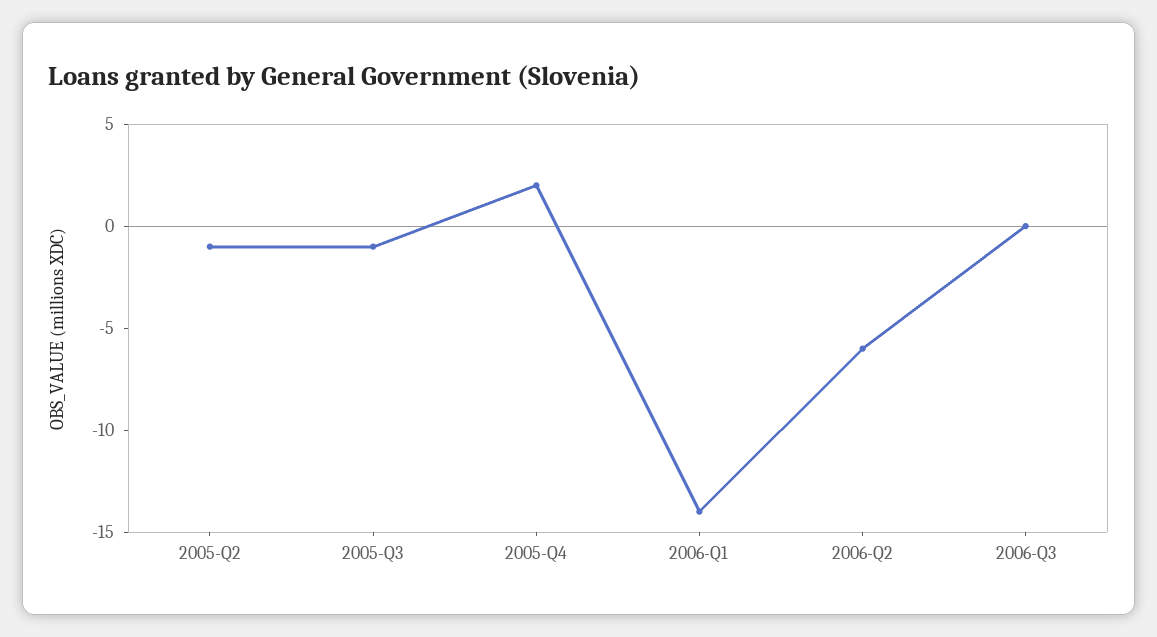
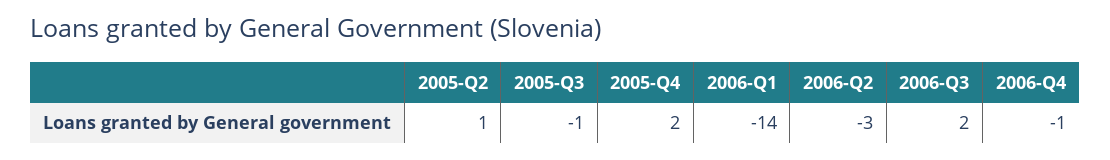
2005-Q2: -1 -> 1
2006-Q2: -6 -> -3
2006-Q3: 0 -> 2
2006-Q4: none -> -1

